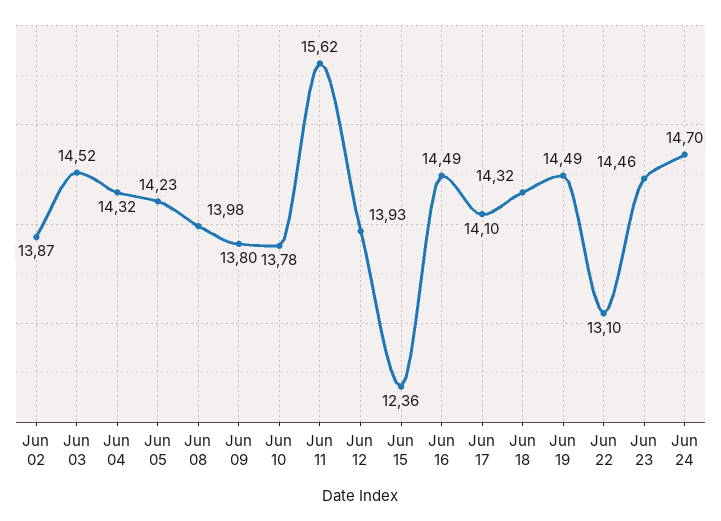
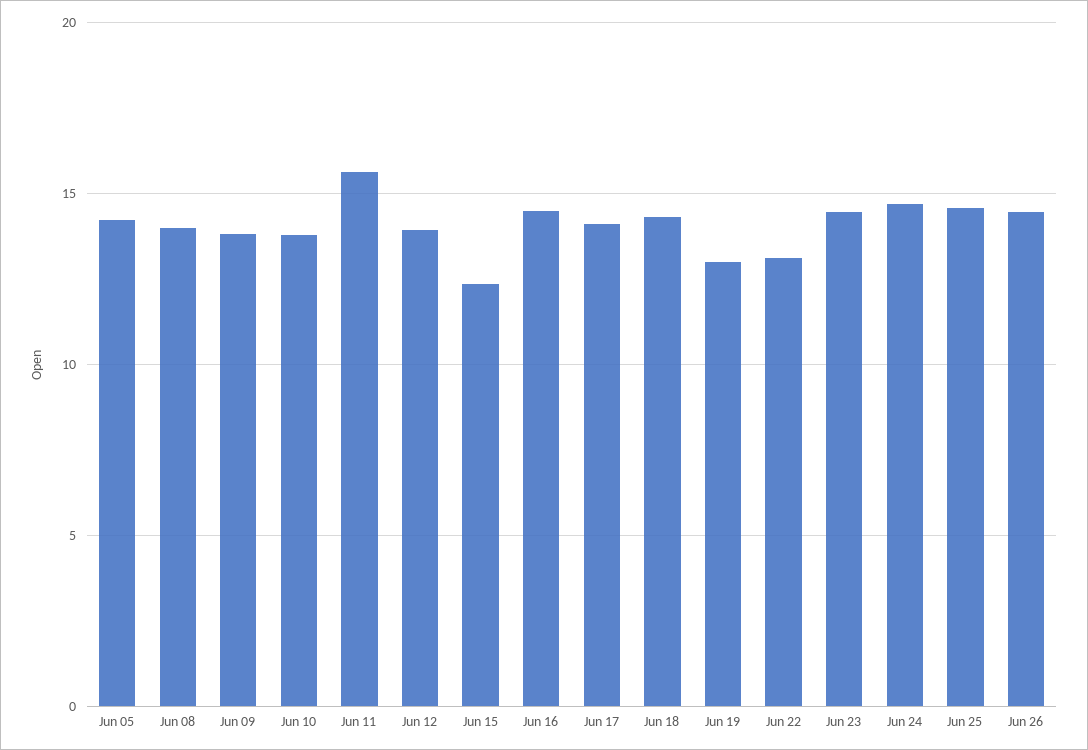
Jun 02: 13.87 -> none
Jun 03: 14.52 -> none
Jun 04: 14.32 -> none
Jun 19: 14.49 -> 13
Jun 25: none -> 14.5
Jun 26: none -> 14.5

